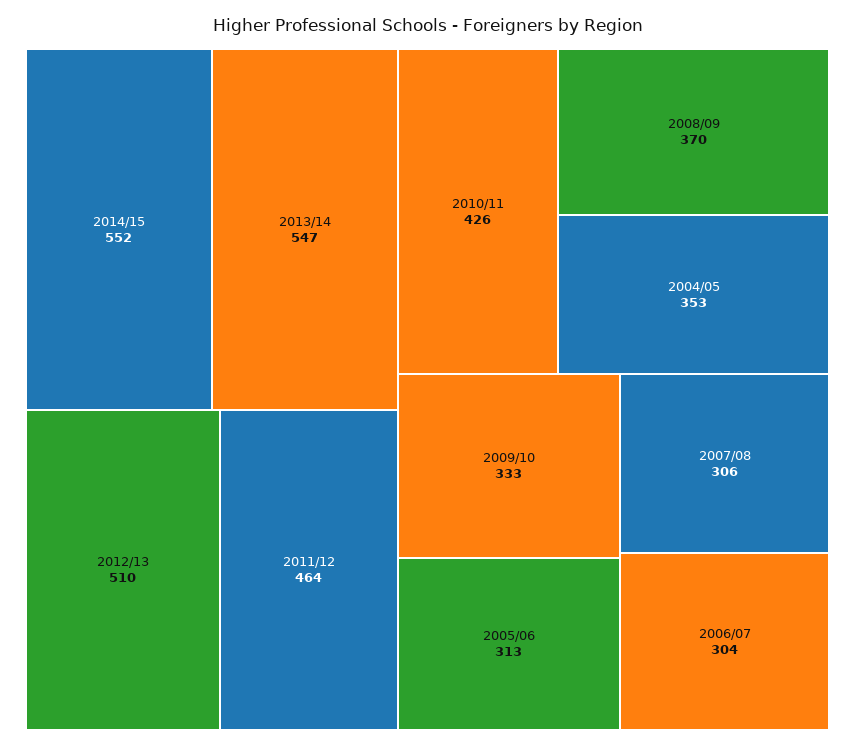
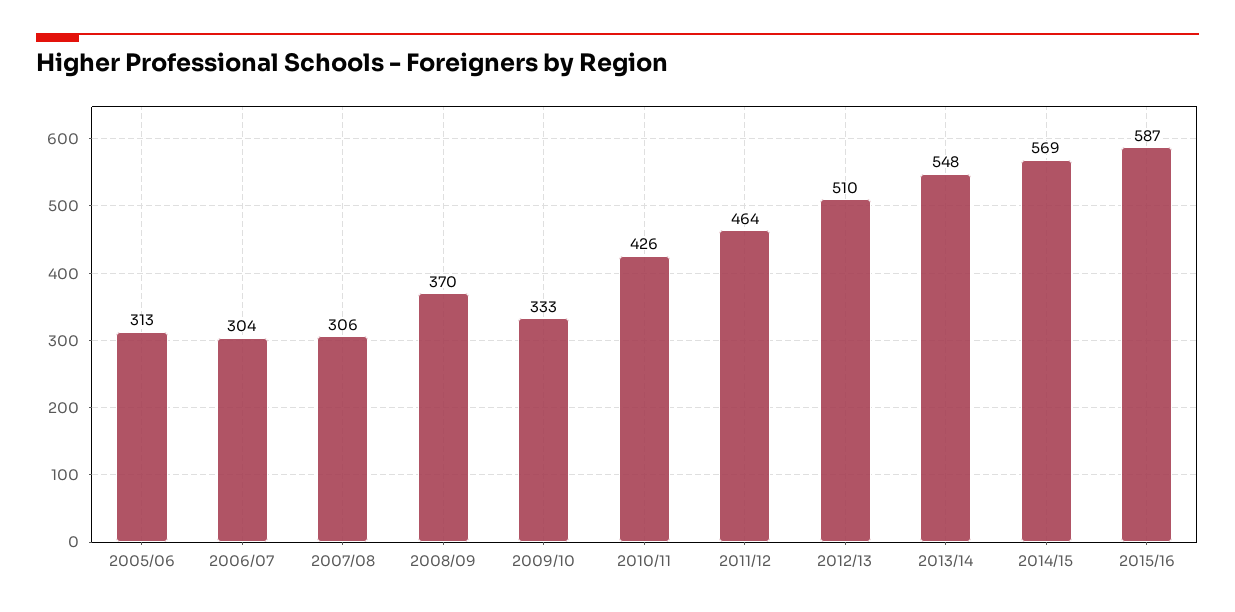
2014/15: 552 -> 569
2013/14: 547 -> 548
2004/05: 353 -> none
2015/16: none -> 587

